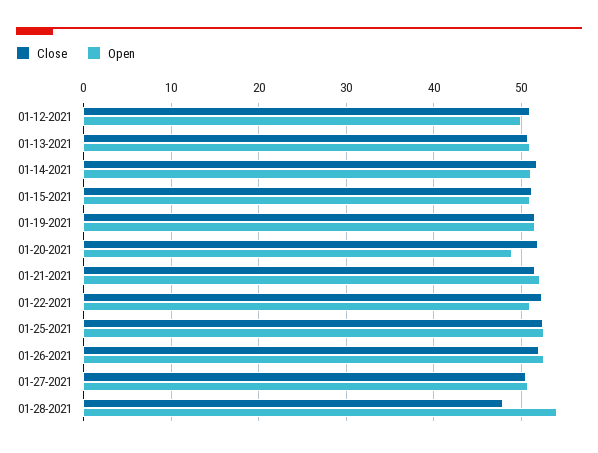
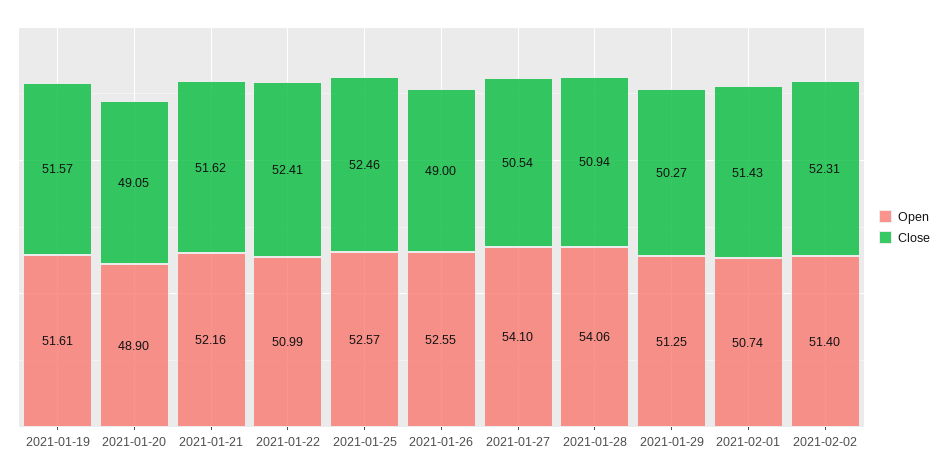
Close, 01-12-2021: 51 -> none
Open, 01-12-2021: 50 -> none
Close, 01-13-2021: 51 -> none
Open, 01-13-2021: 51 -> none
Close, 01-14-2021: 52 -> none
Open, 01-14-2021: 51 -> none
Close, 01-15-2021: 51 -> none
Open, 01-15-2021: 51 -> none
Close, 01-20-2021: 52 -> 49.05
Close, 01-26-2021: 52 -> 49
Open, 01-27-2021: 51 -> 54.1
Close, 01-28-2021: 48 -> 50.94
Open, 2021-01-29: none -> 51.25
Close, 2021-01-29: none -> 50.27
Open, 2021-02-01: none -> 50.74
Close, 2021-02-01: none -> 51.43
Open, 2021-02-02: none -> 51.4
Close, 2021-02-02: none -> 52.31

